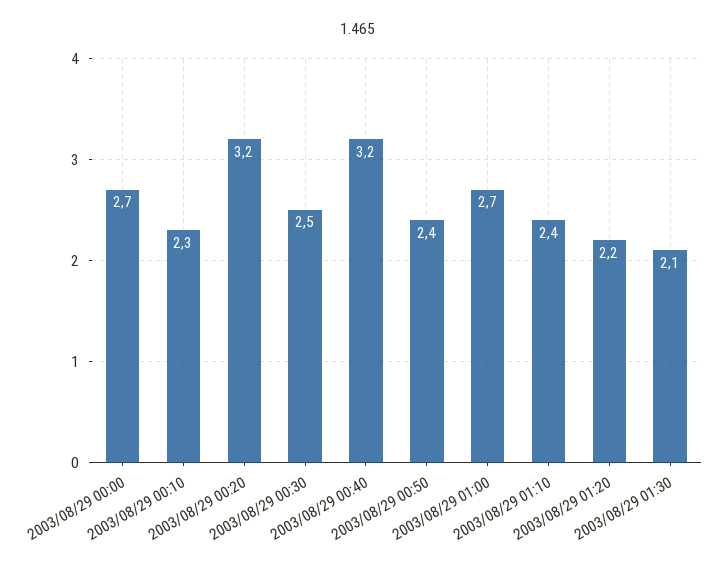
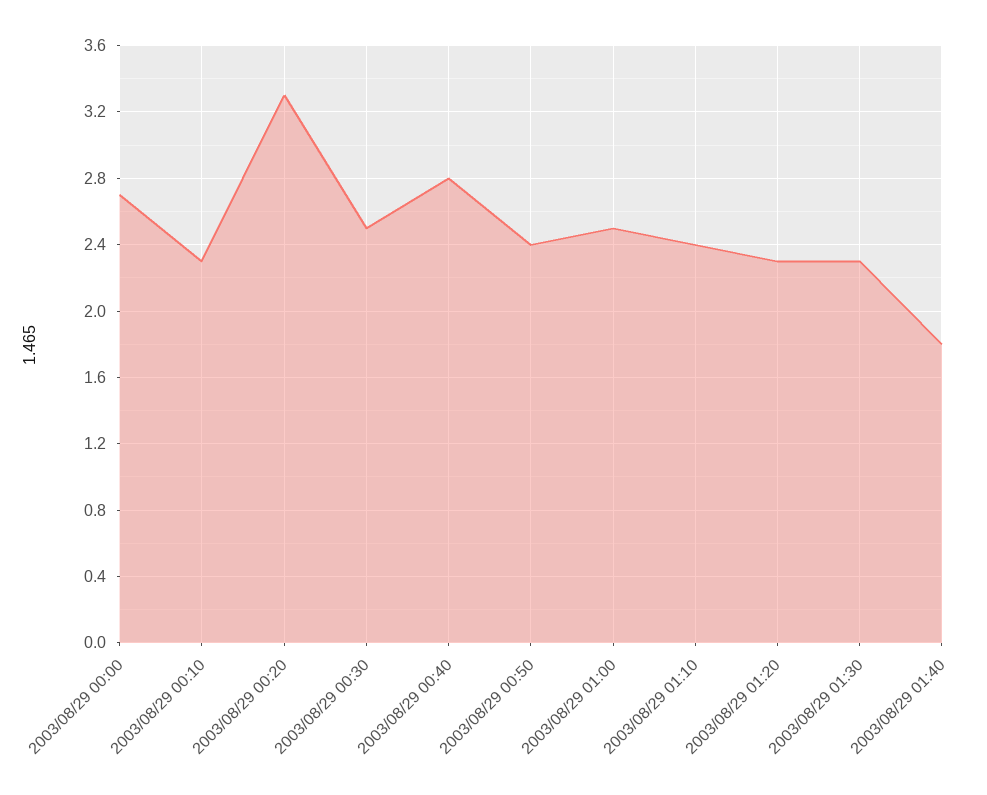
2003/08/29 00:20: 3.2 -> 3.3
2003/08/29 00:40: 3.2 -> 2.8
2003/08/29 01:00: 2.7 -> 2.5
2003/08/29 01:20: 2.2 -> 2.3
2003/08/29 01:30: 2.1 -> 2.3
2003/08/29 01:40: none -> 1.8

